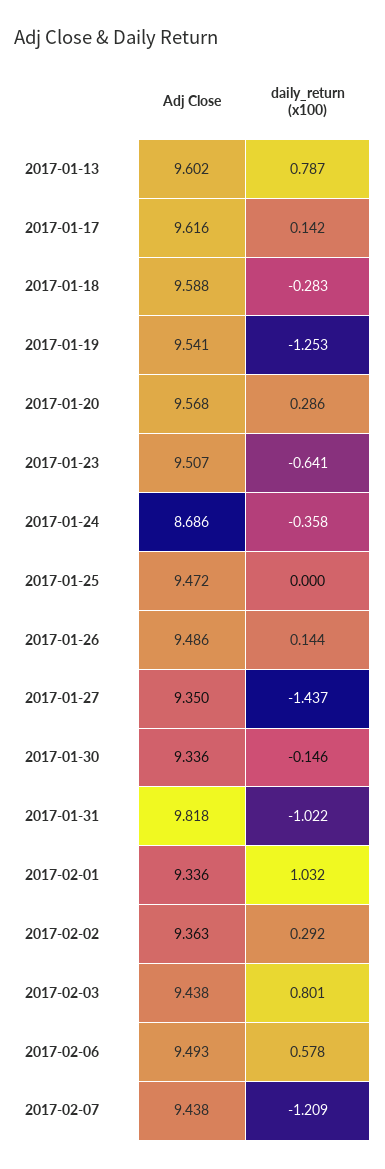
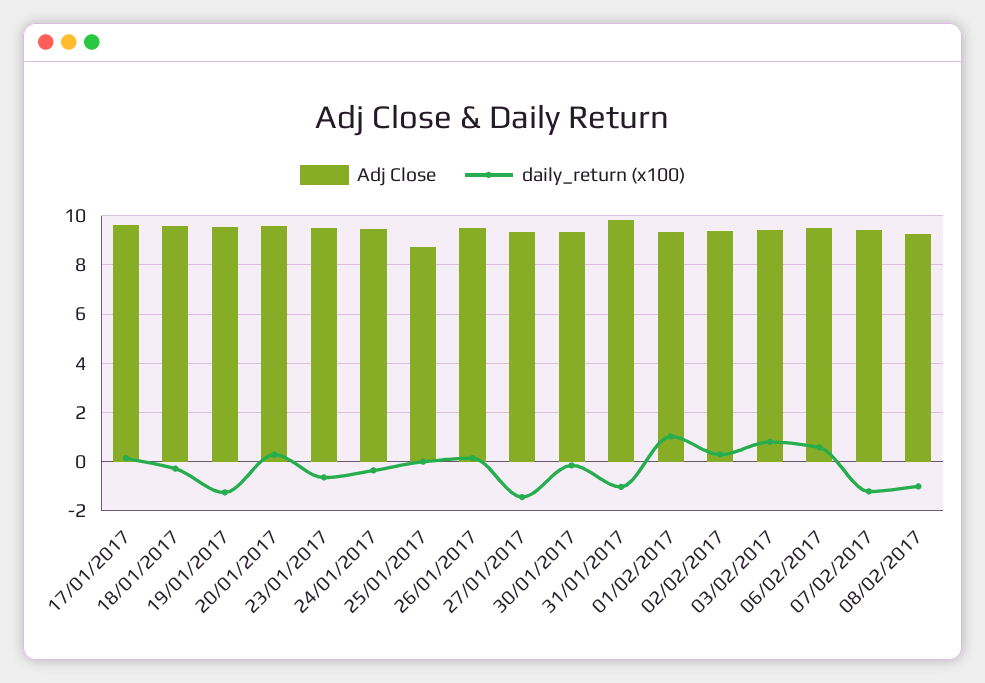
Adj Close, 2017-01-13: 9.602 -> none
daily_return (x100), 2017-01-13: 0.787 -> none
Adj Close, 2017-01-24: 8.686 -> 9.5
Adj Close, 2017-01-25: 9.472 -> 8.75
Adj Close, 08/02/2017: none -> 9.25
daily_return (x100), 08/02/2017: none -> -1

